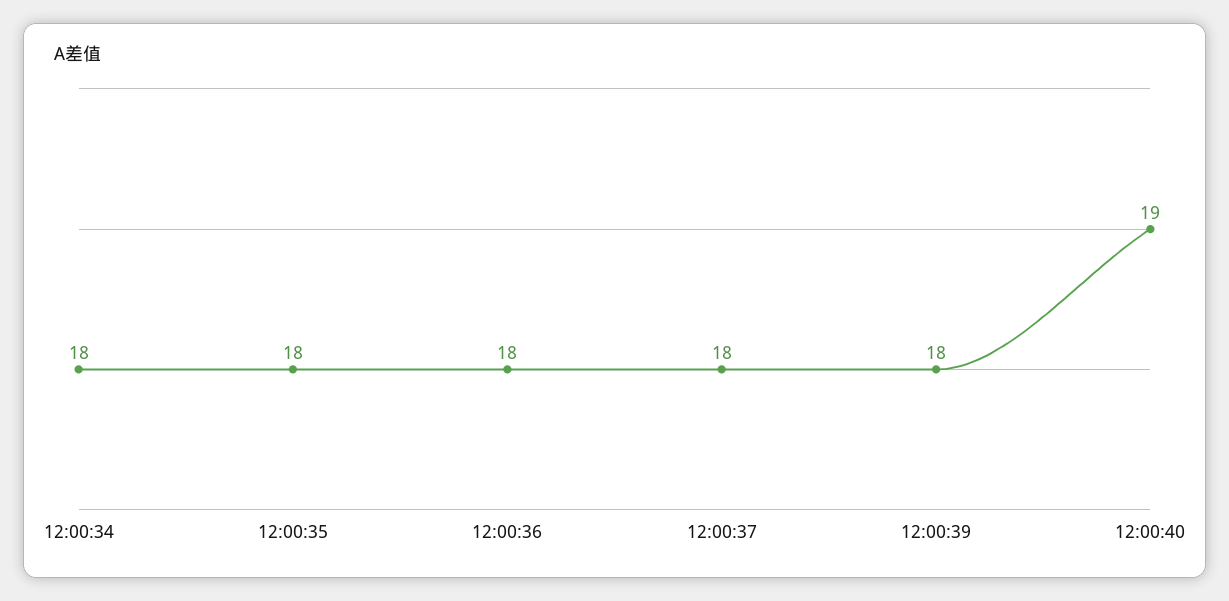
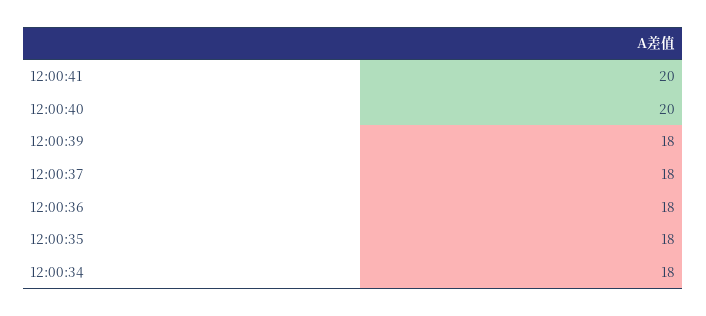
12:00:40: 19 -> 20
12:00:41: none -> 20

